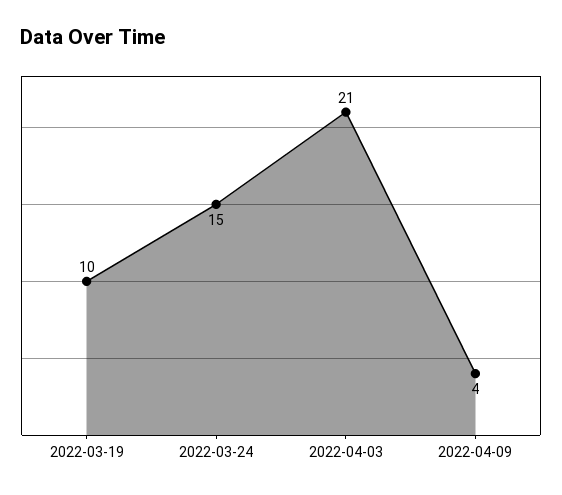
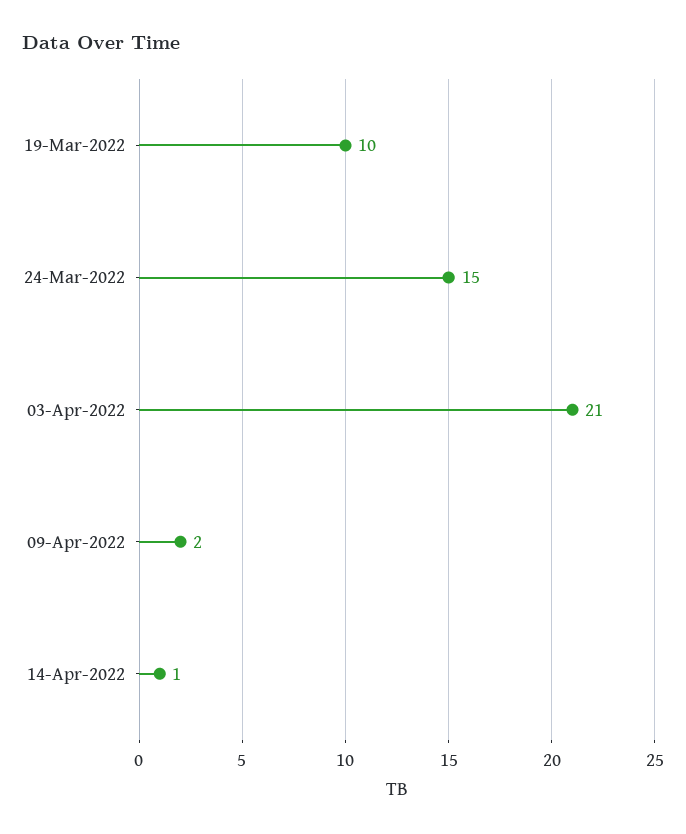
2022-04-09: 4 -> 2
14-Apr-2022: none -> 1

